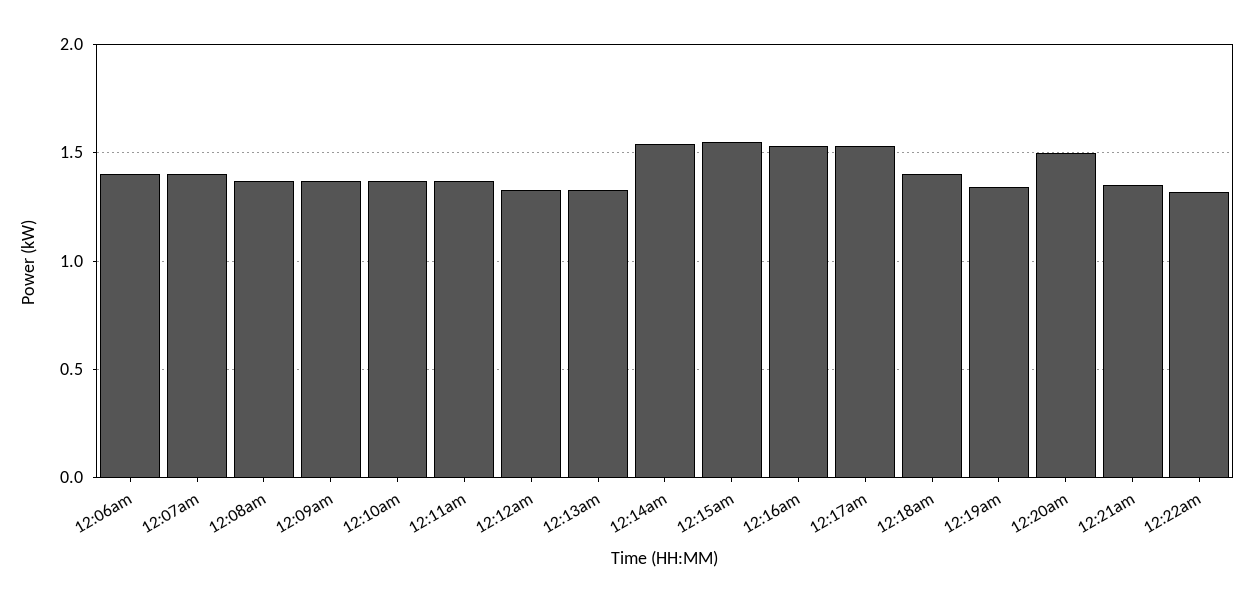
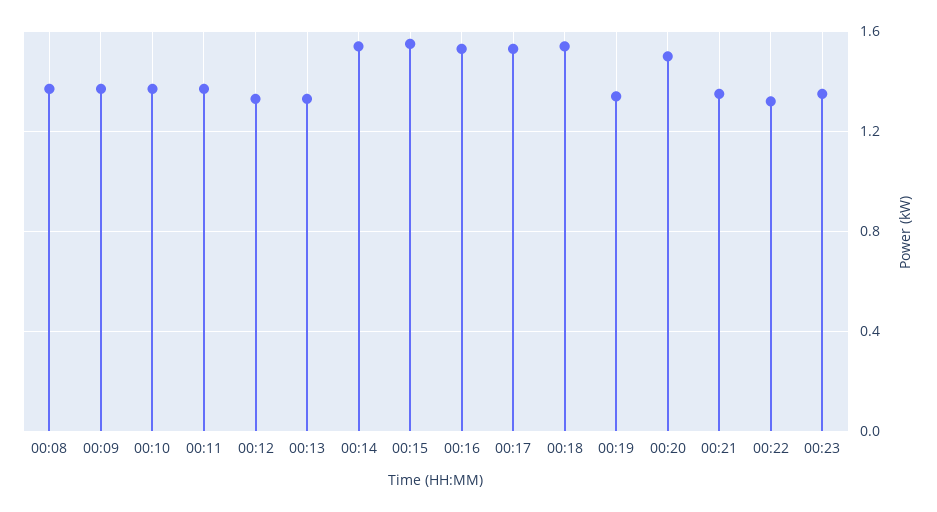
12:06am: 1.4 -> none
12:07am: 1.4 -> none
12:18am: 1.4 -> 1.55
00:23: none -> 1.35

